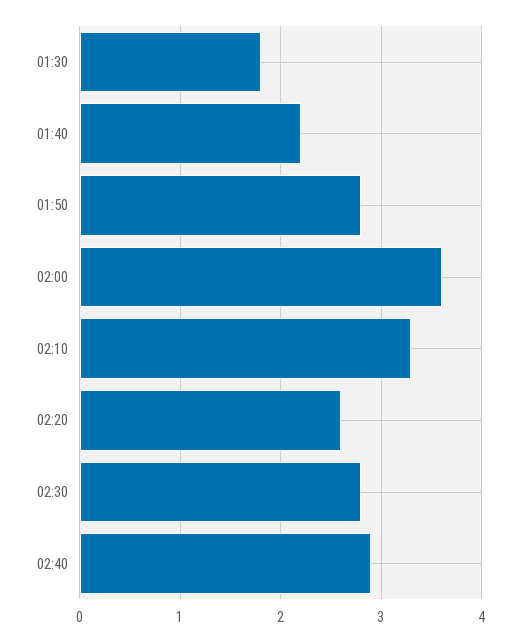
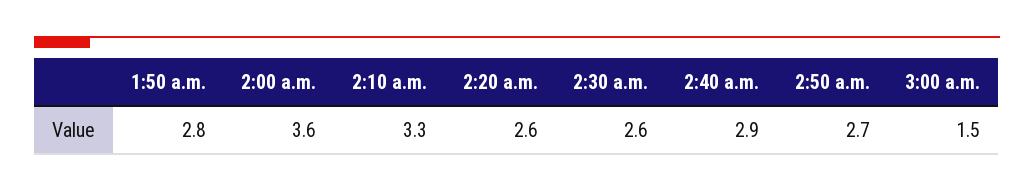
01:30: 1.8 -> none
01:40: 2.2 -> none
02:30: 2.8 -> 2.6
2:50 a.m.: none -> 2.7
3:00 a.m.: none -> 1.5

